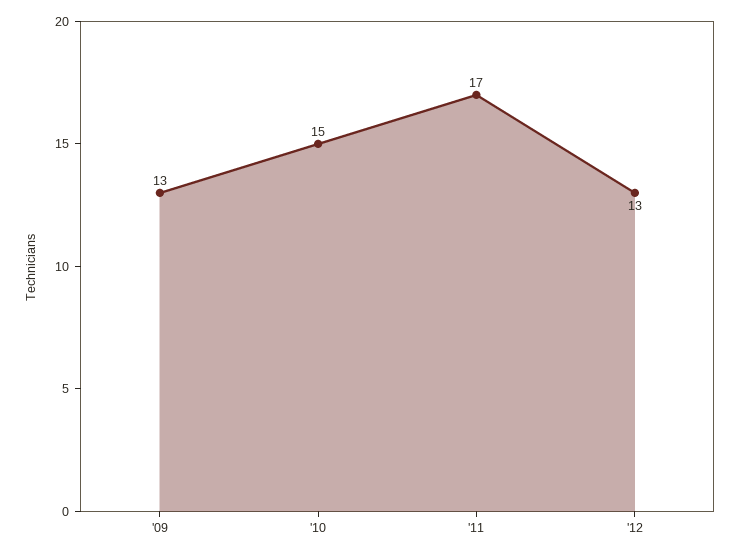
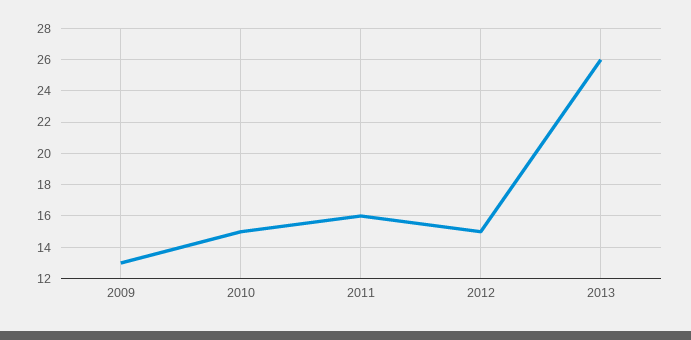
'11: 17 -> 16
'12: 13 -> 15
2013: none -> 26

